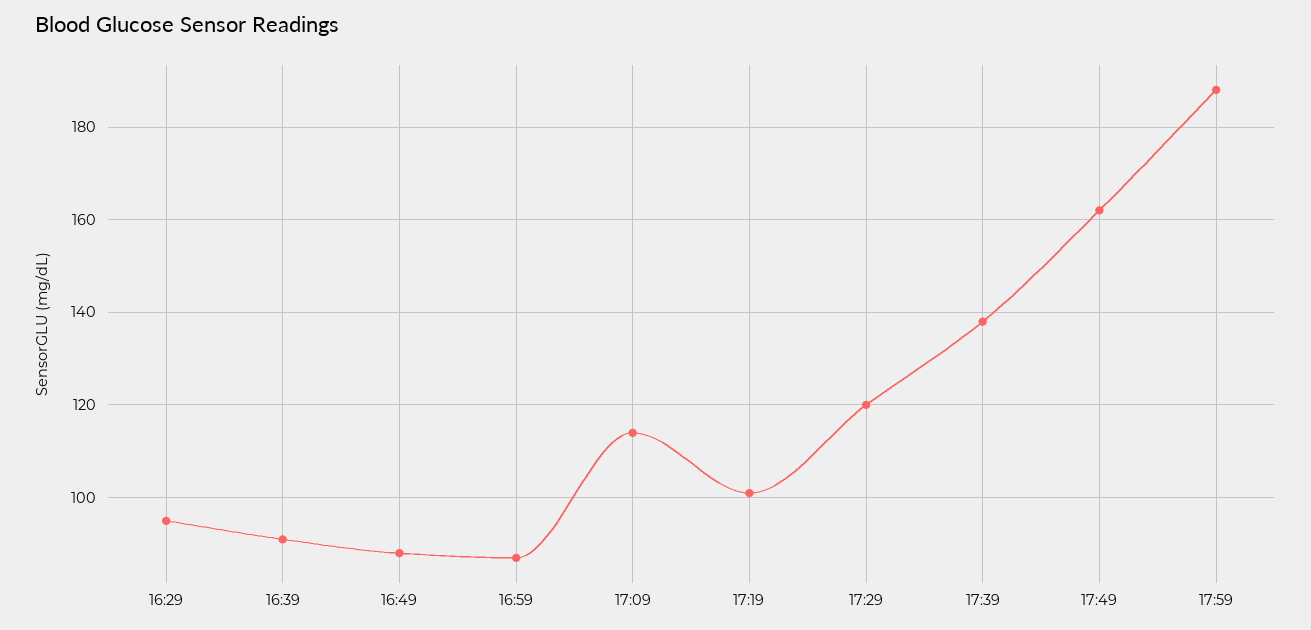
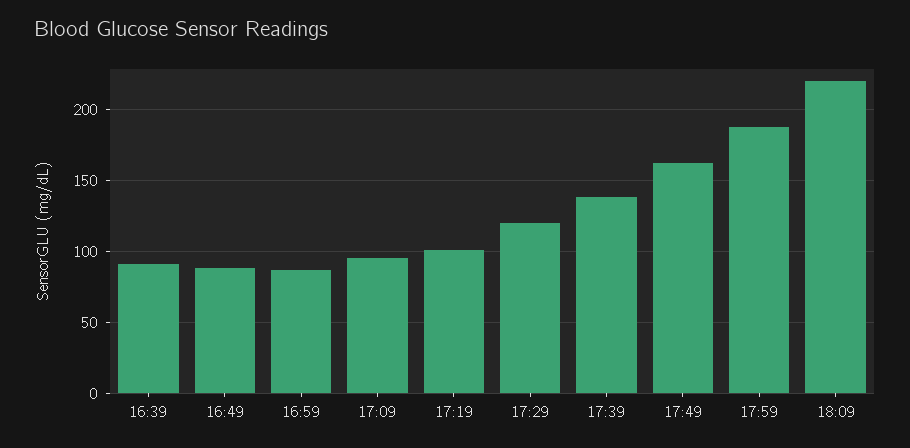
16:29: 95 -> none
17:09: 115 -> 95
18:09: none -> 220

